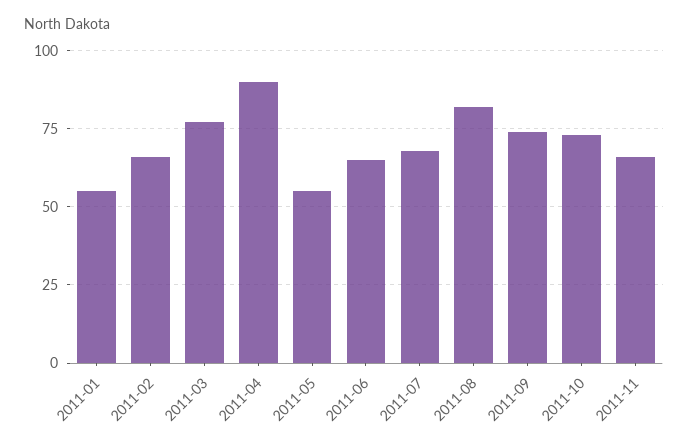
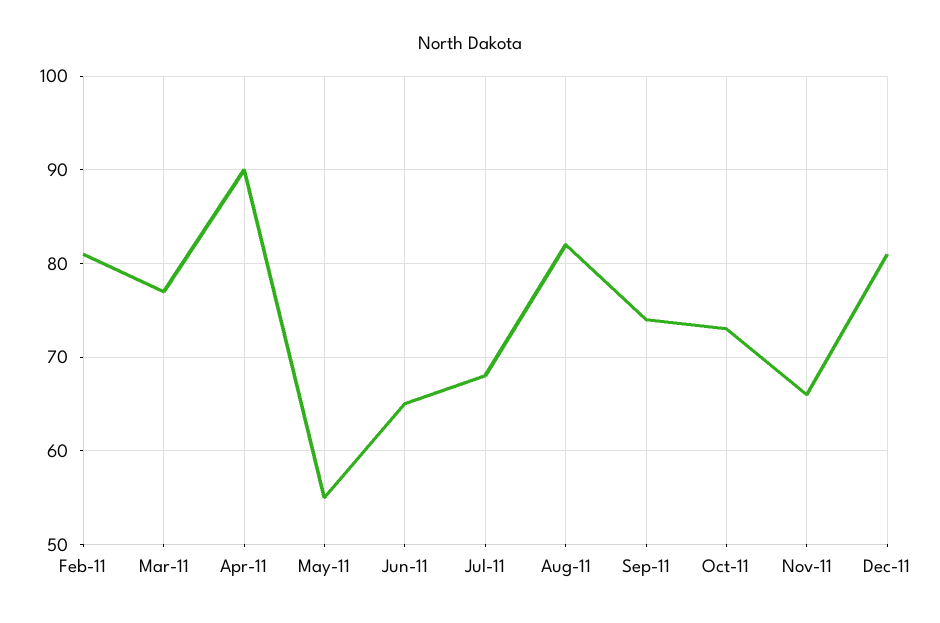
2011-01: 55 -> none
2011-02: 65 -> 81
Dec-11: none -> 81

